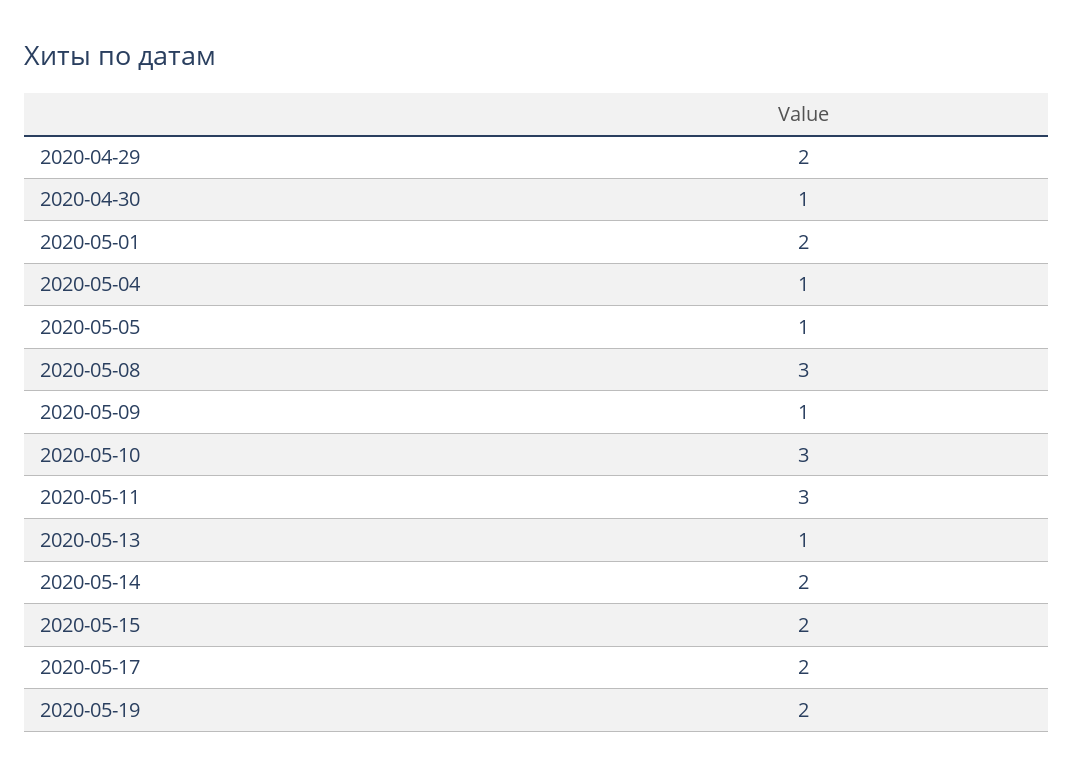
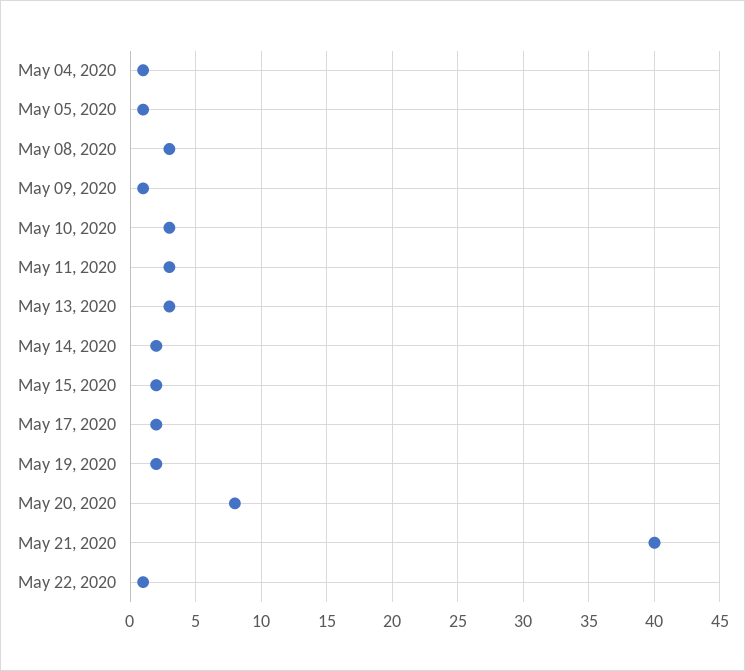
2020-04-29: 2 -> none
2020-04-30: 1 -> none
2020-05-01: 2 -> none
2020-05-13: 1 -> 3
May 20, 2020: none -> 8
May 21, 2020: none -> 40
May 22, 2020: none -> 1

